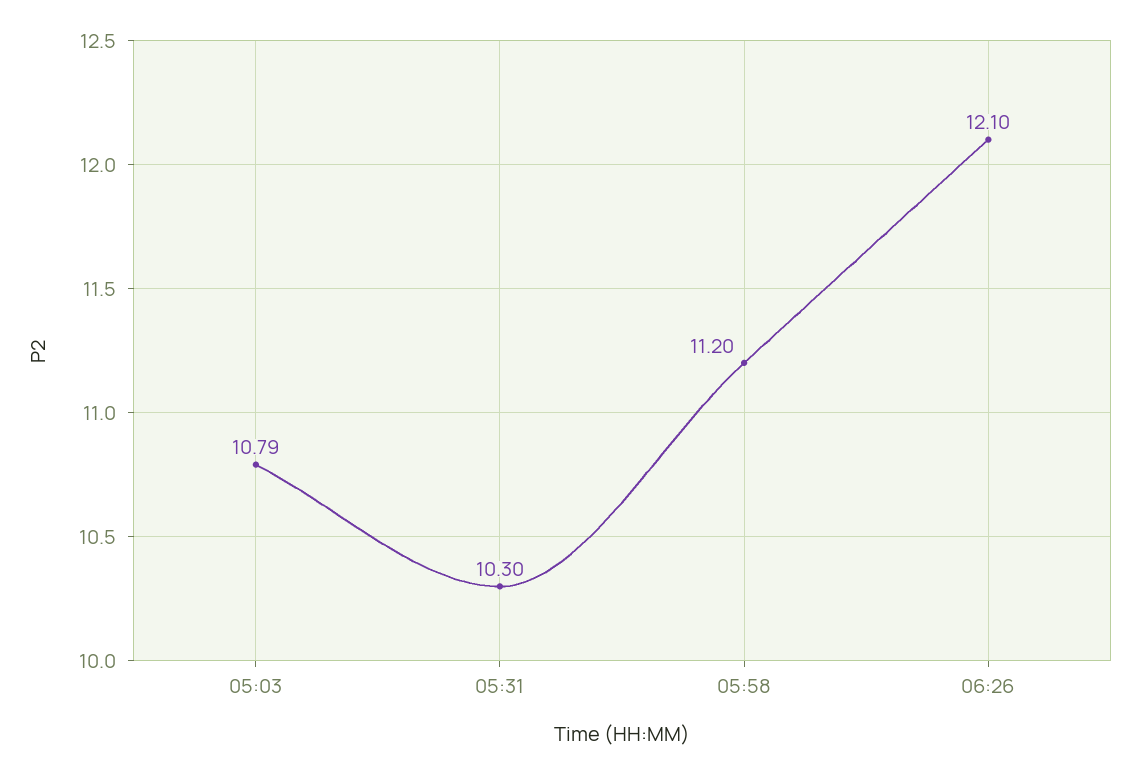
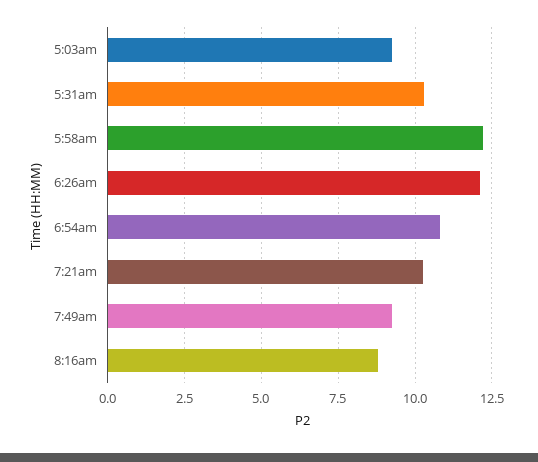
05:03: 10.79 -> 9.25
05:58: 11.2 -> 12.25
6:54am: none -> 10.75
7:21am: none -> 10.25
7:49am: none -> 9.25
8:16am: none -> 8.75

